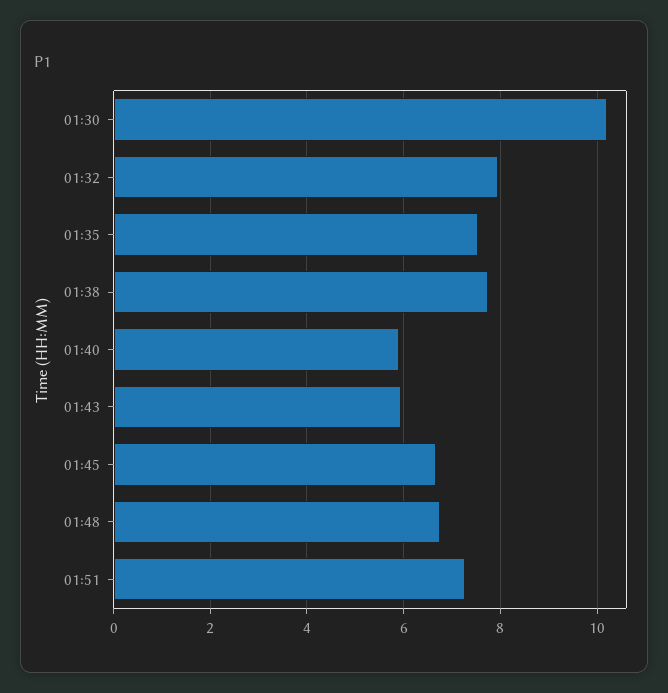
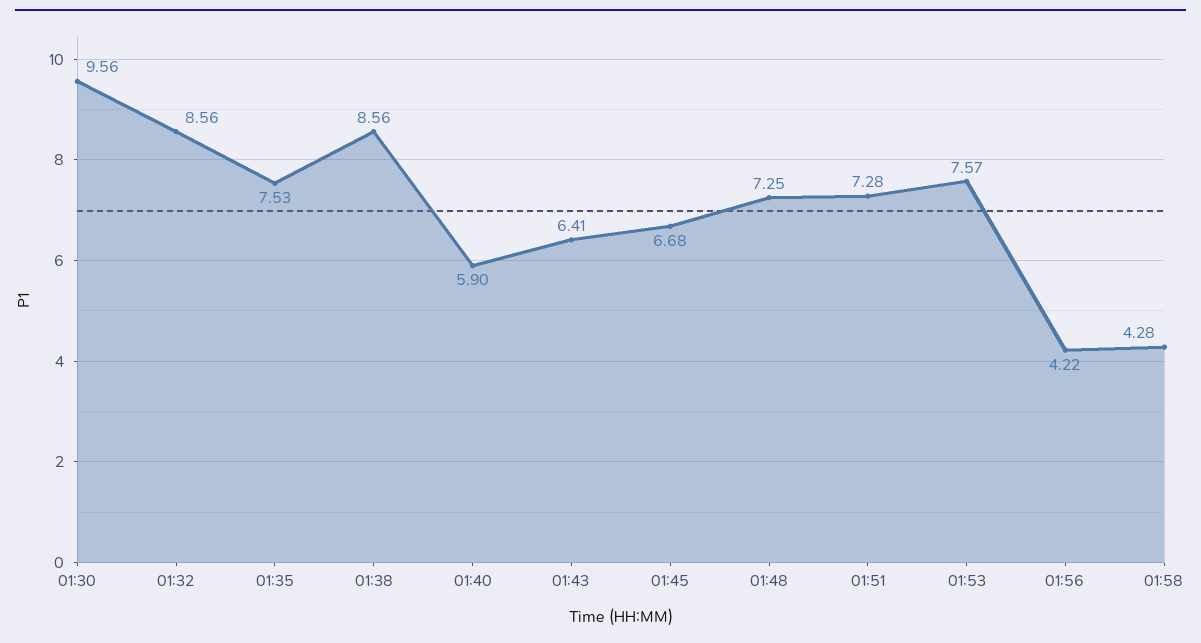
01:30: 10.2 -> 9.56
01:32: 8 -> 8.56
01:38: 7.8 -> 8.56
01:43: 6 -> 6.41
01:48: 6.8 -> 7.25
01:53: none -> 7.57
01:56: none -> 4.22
01:58: none -> 4.28

